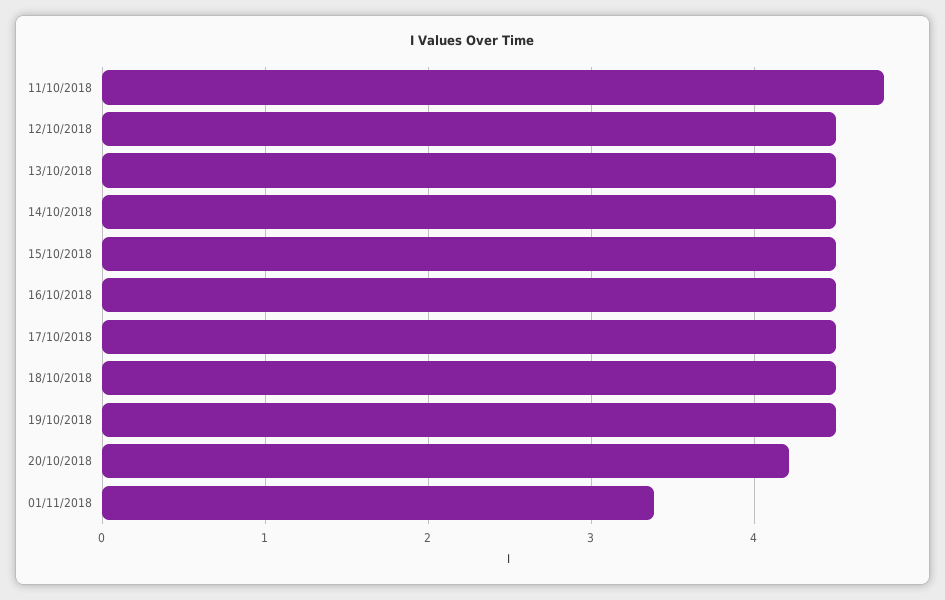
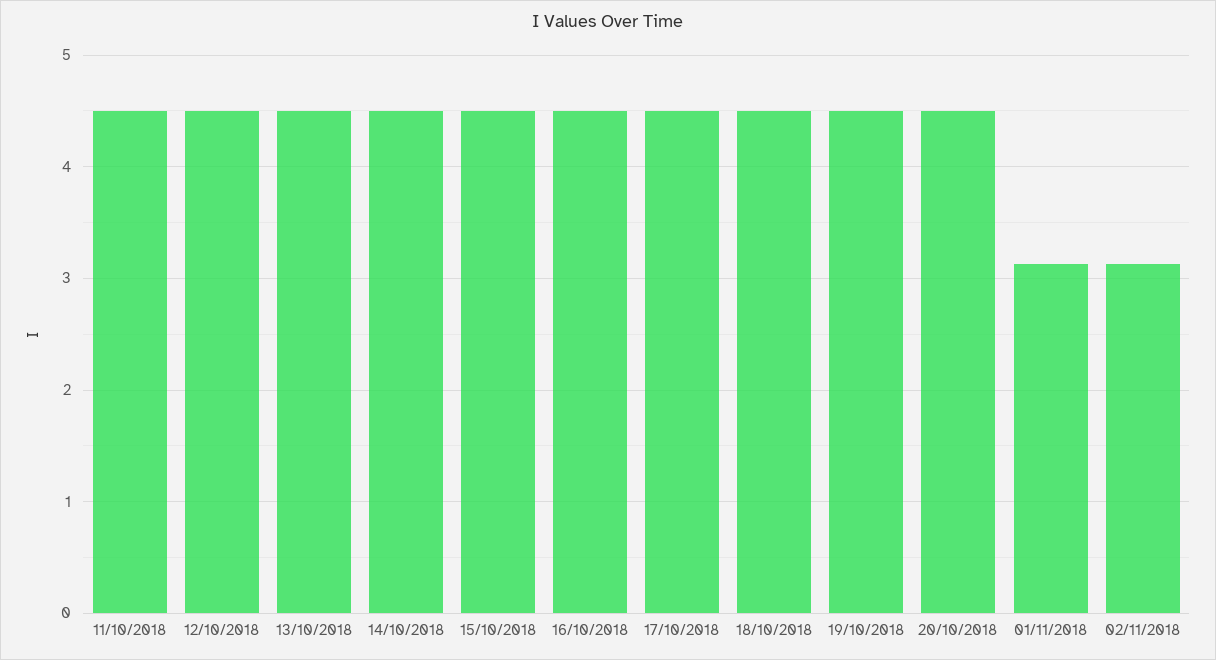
11/10/2018: 4.8 -> 4.5
20/10/2018: 4.2 -> 4.5
01/11/2018: 3.4 -> 3.1
02/11/2018: none -> 3.1

